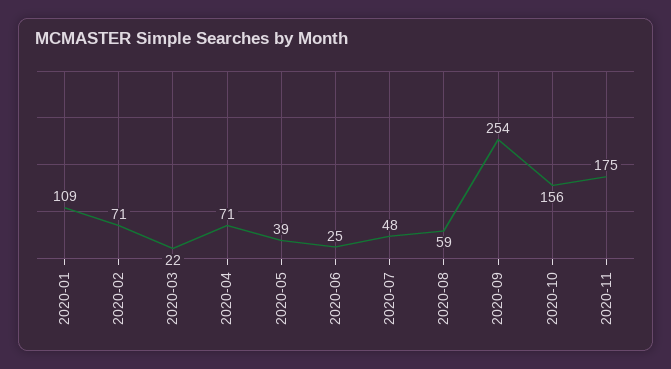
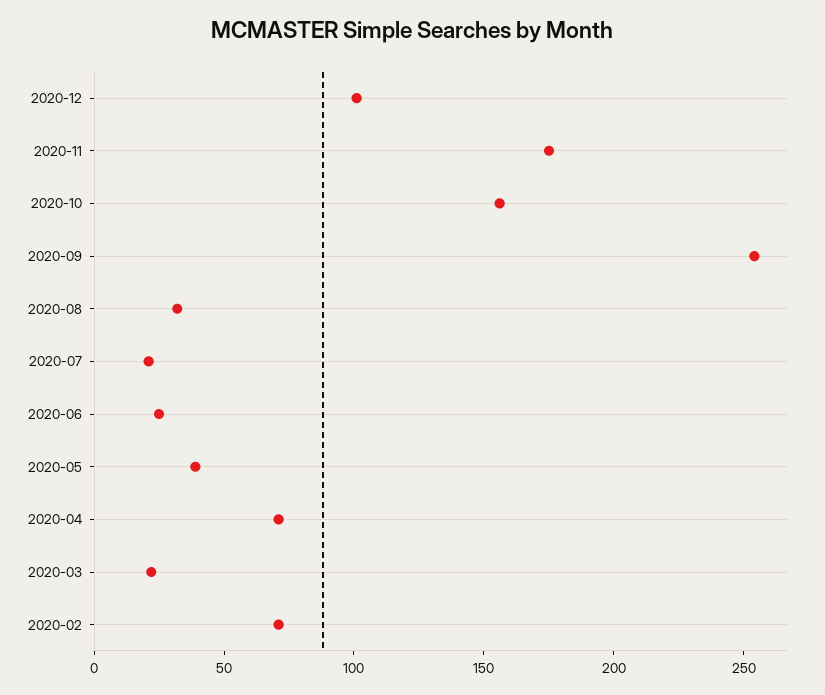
2020-01: 109 -> none
2020-07: 48 -> 20
2020-08: 59 -> 30
2020-12: none -> 100

